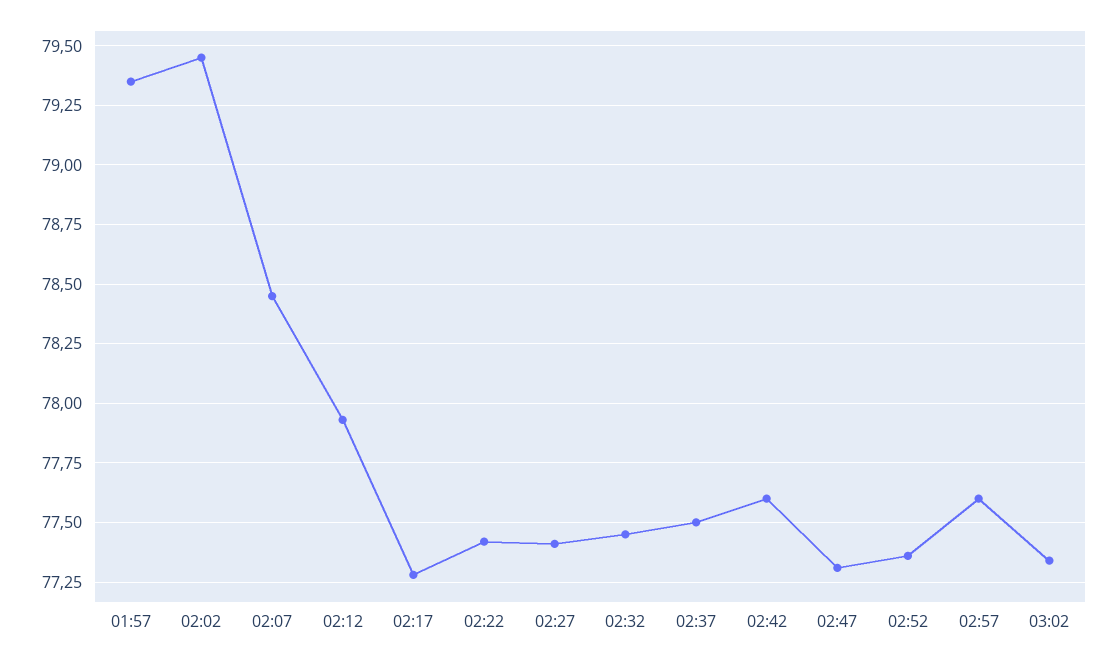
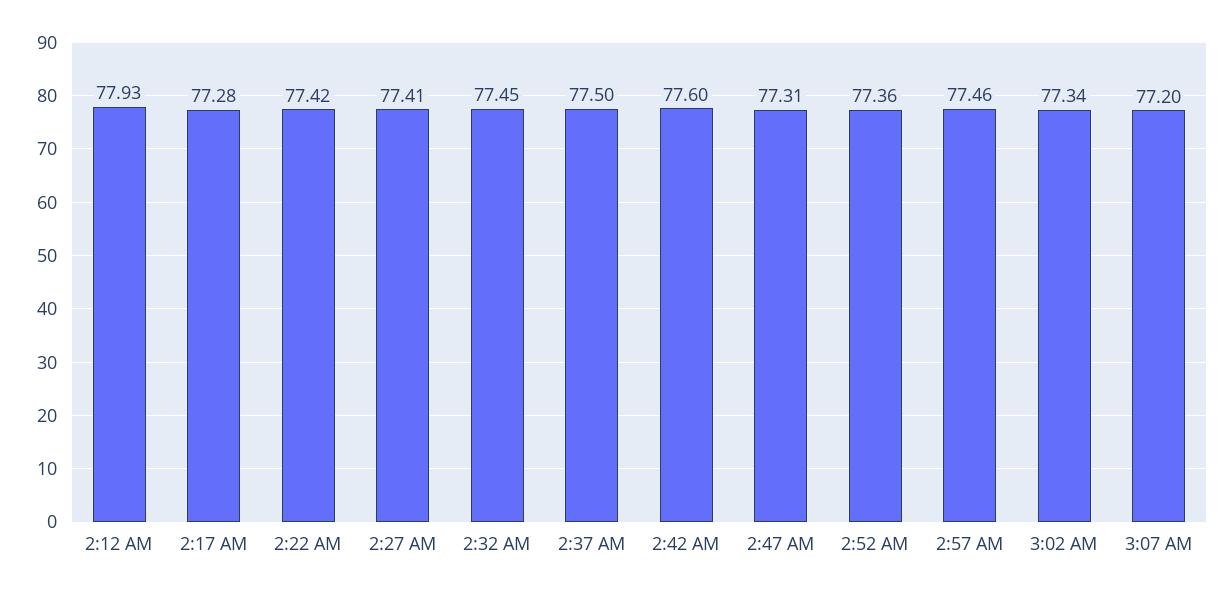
01:57: 79.35 -> none
02:02: 79.45 -> none
02:07: 78.45 -> none
02:57: 77.6 -> 77.46
3:07 AM: none -> 77.2

